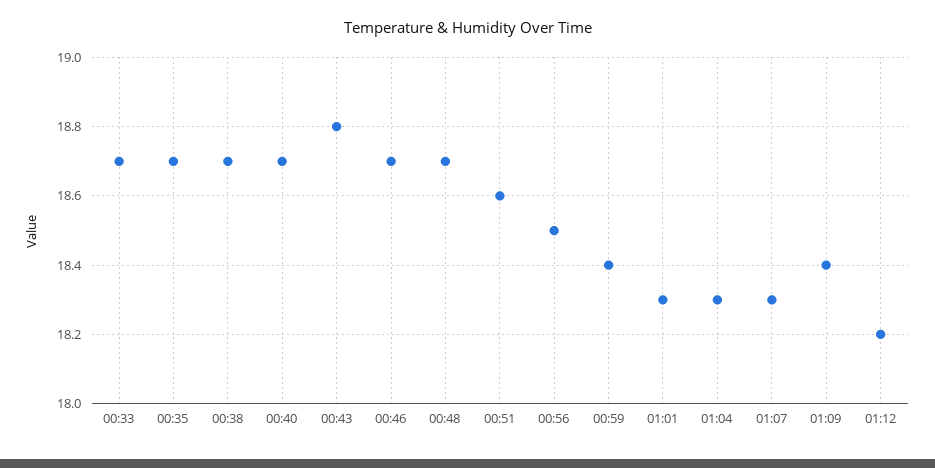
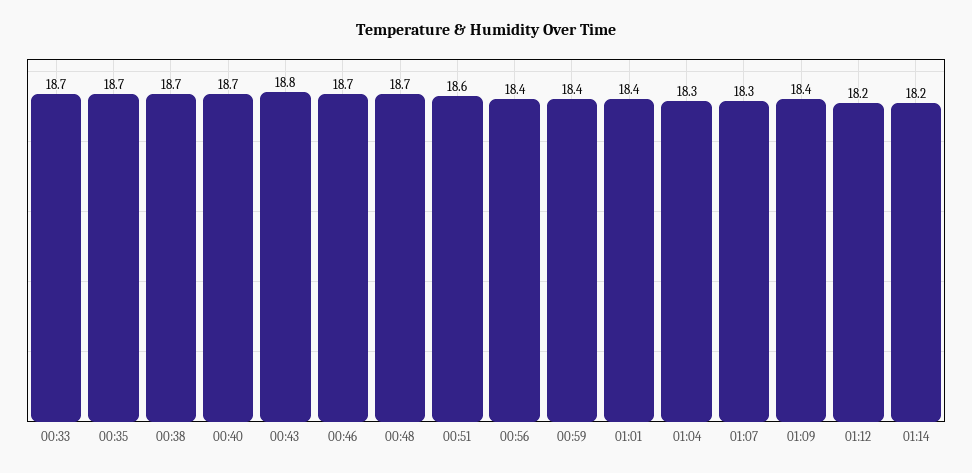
00:56: 18.5 -> 18.4
01:01: 18.3 -> 18.4
01:14: none -> 18.2

